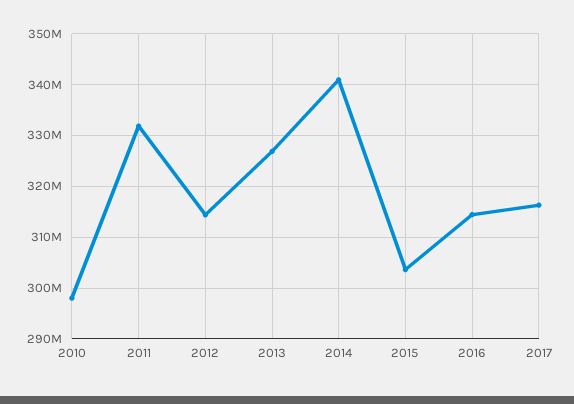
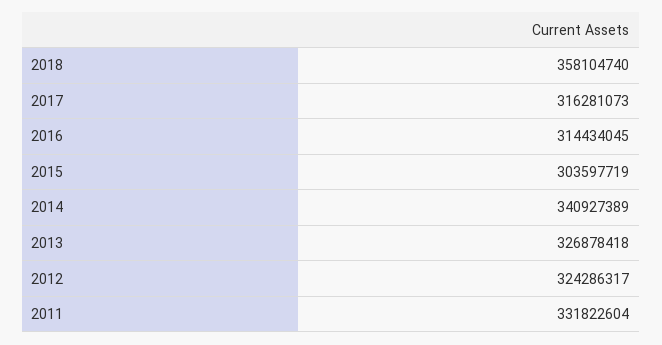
2010: 298000000 -> none
2012: 314000000 -> 324286317
2018: none -> 358104740

